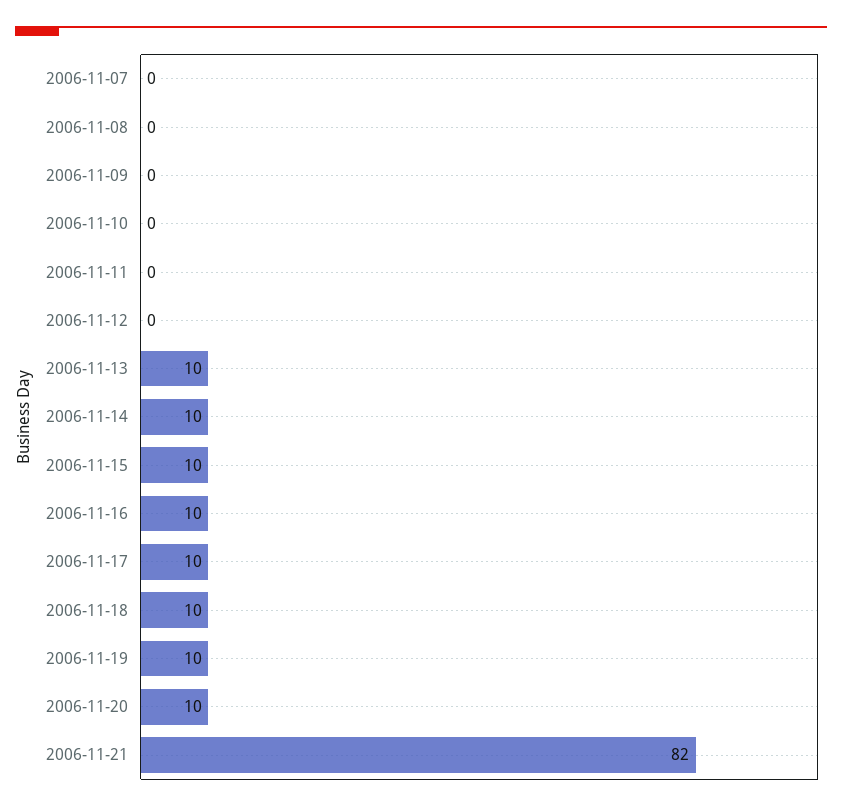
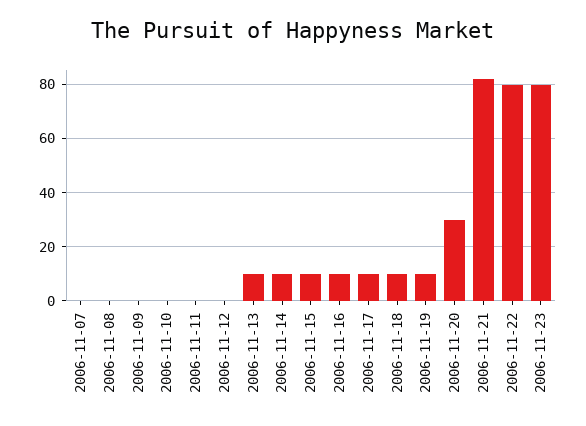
2006-11-20: 10 -> 30
2006-11-22: none -> 80
2006-11-23: none -> 80

